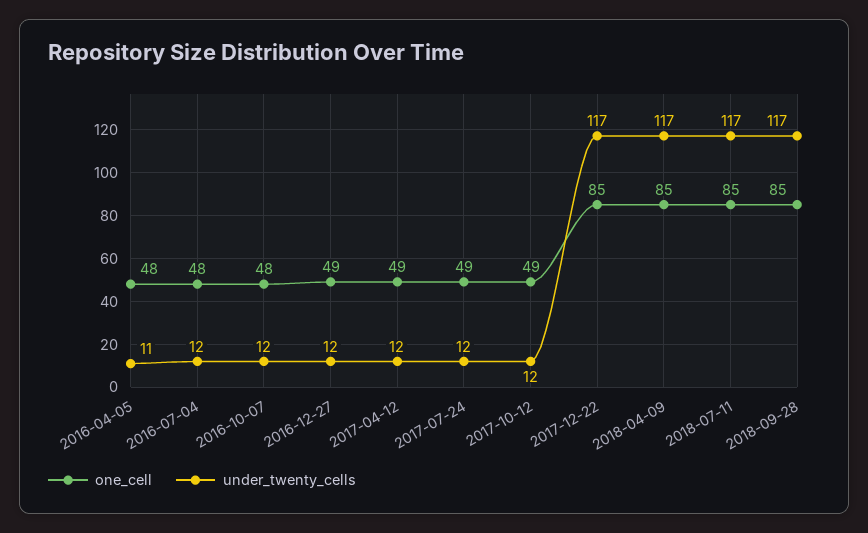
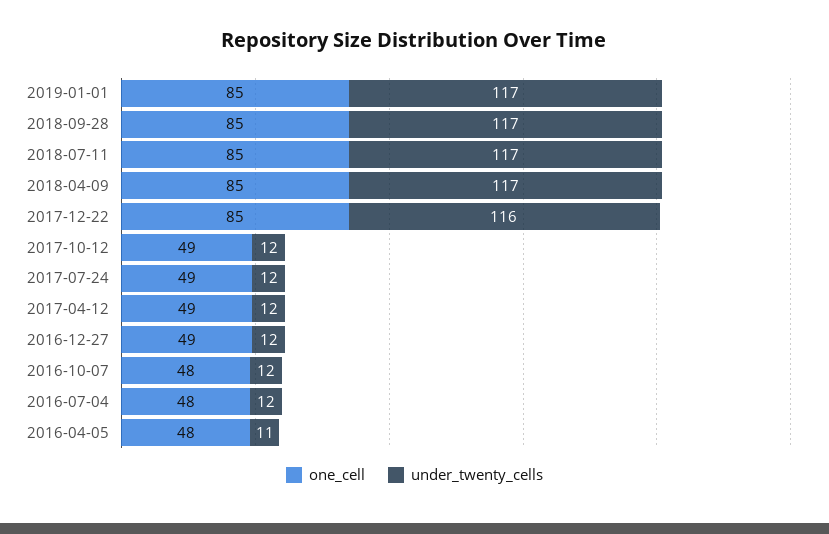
under_twenty_cells, 2017-12-22: 117 -> 116
one_cell, 2019-01-01: none -> 85
under_twenty_cells, 2019-01-01: none -> 117

